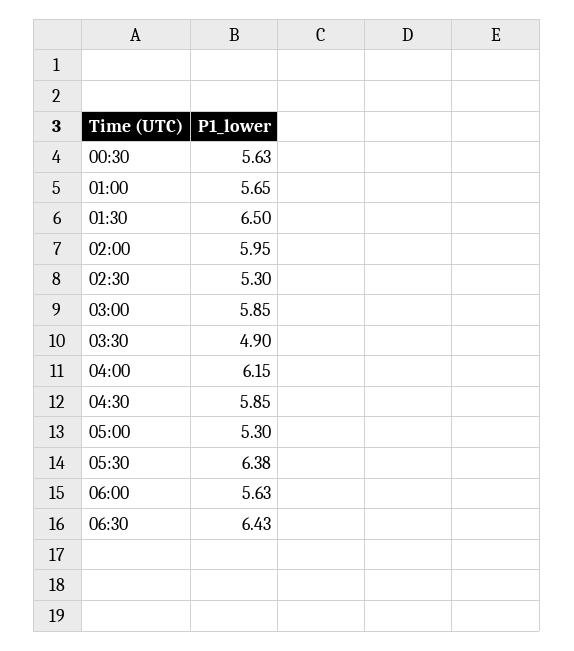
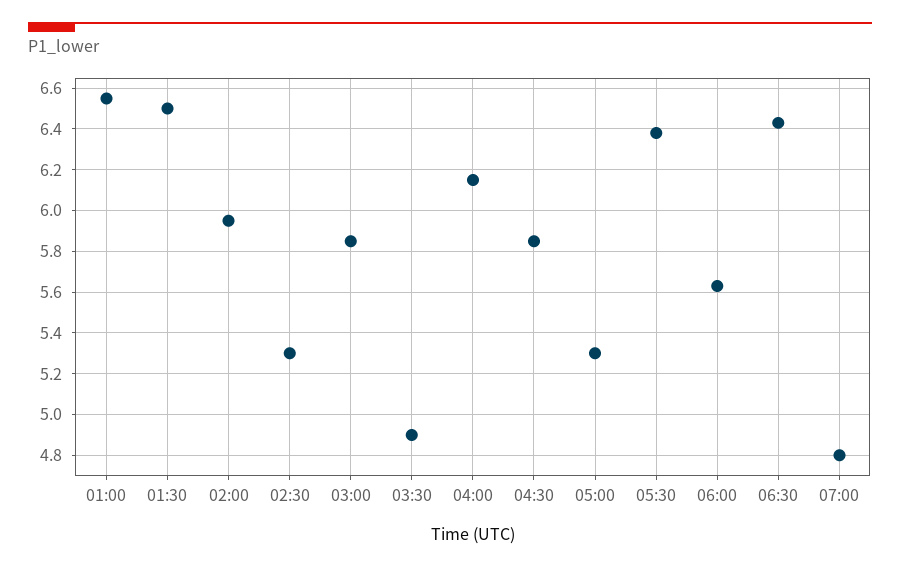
00:30: 5.63 -> none
01:00: 5.65 -> 6.55
07:00: none -> 4.8

